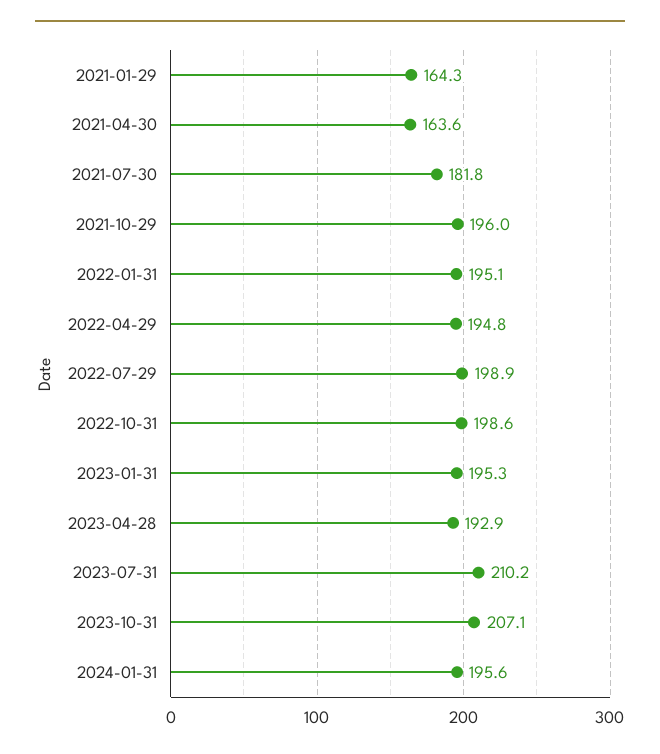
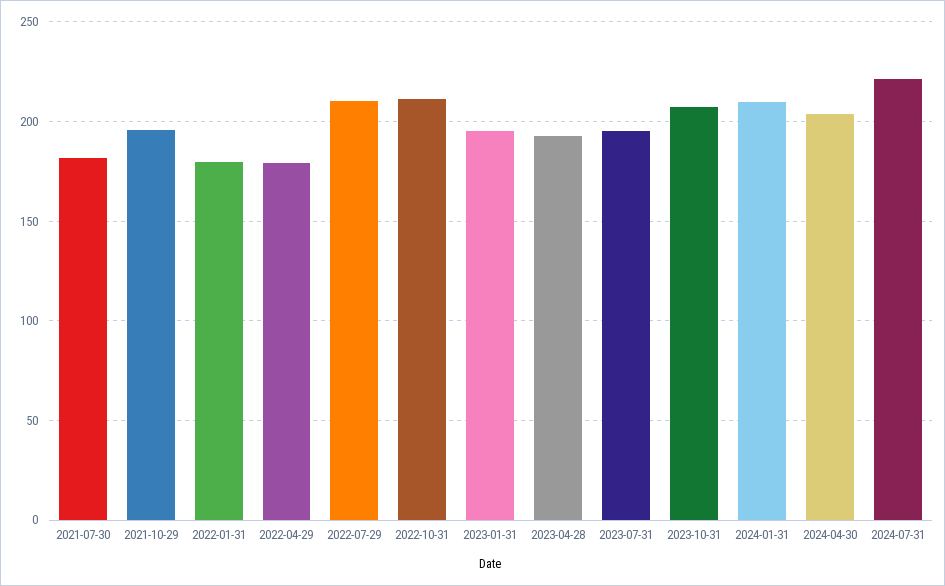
2021-01-29: 164.3 -> none
2021-04-30: 163.6 -> none
2022-01-31: 195.1 -> 180
2022-04-29: 194.8 -> 180
2022-07-29: 198.9 -> 210
2022-10-31: 198.6 -> 210
2023-07-31: 210.2 -> 195
2024-01-31: 195.6 -> 210
2024-04-30: none -> 205
2024-07-31: none -> 220

